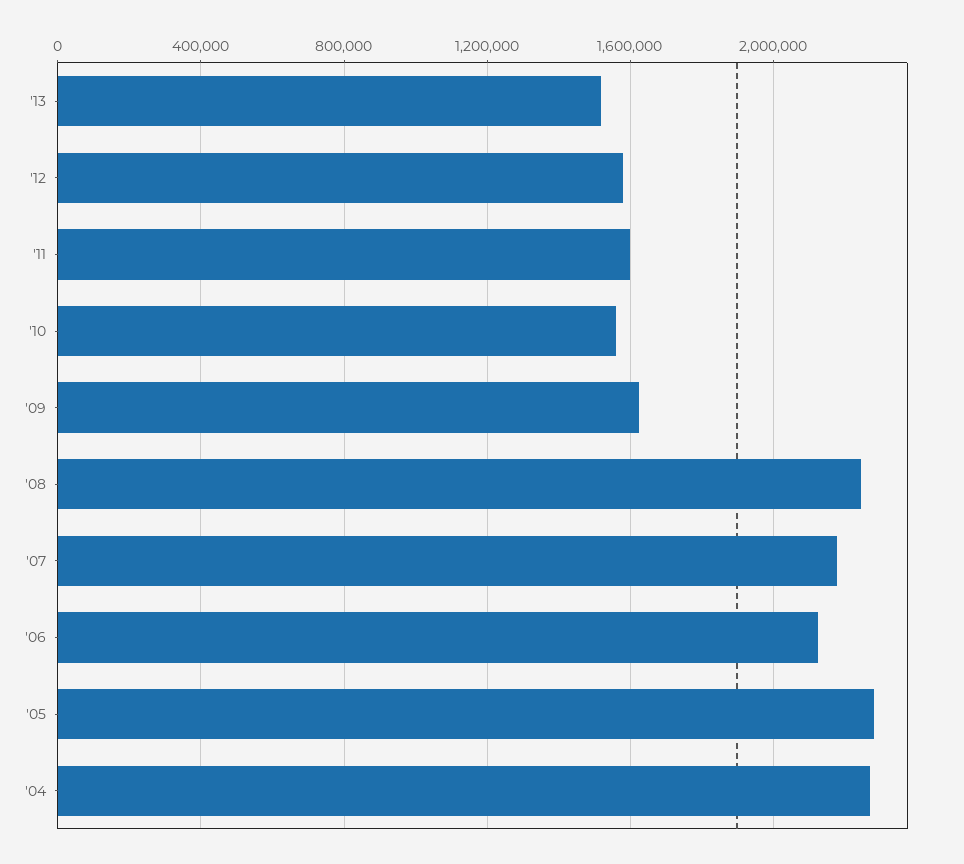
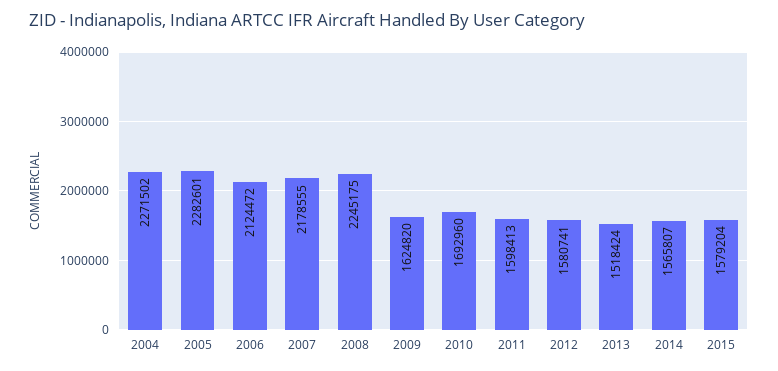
'10: 1550000 -> 1692960
2014: none -> 1565807
2015: none -> 1579204

